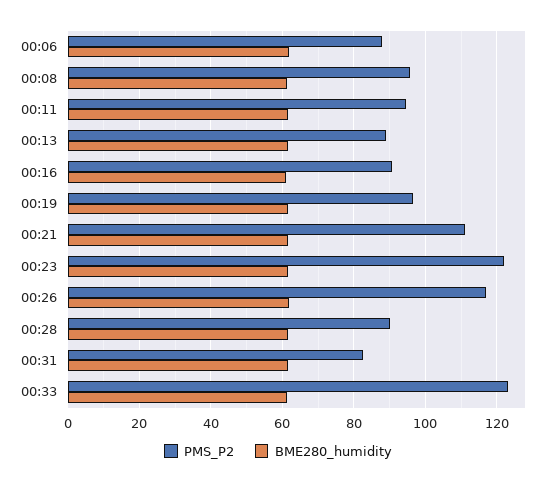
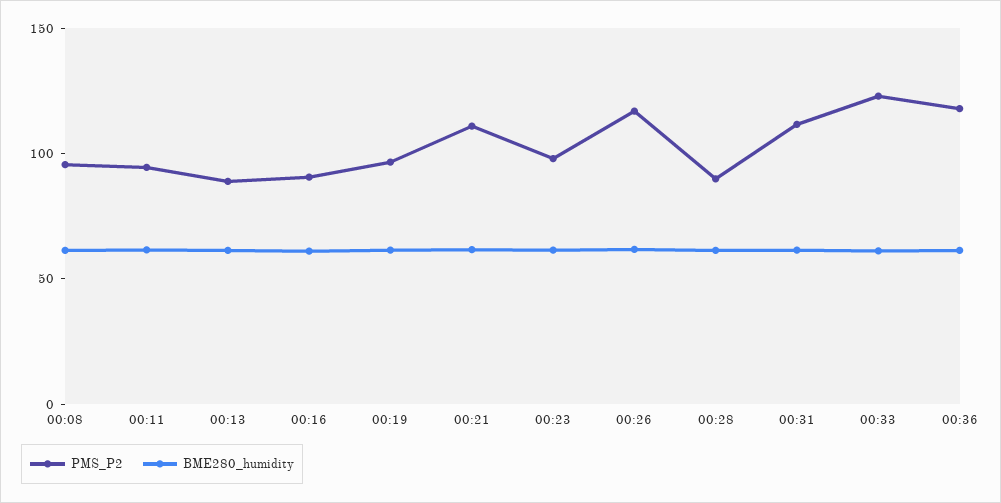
PMS_P2, 00:06: 88 -> none
BME280_humidity, 00:06: 62 -> none
PMS_P2, 00:23: 122 -> 100
PMS_P2, 00:31: 82 -> 110
PMS_P2, 00:36: none -> 120
BME280_humidity, 00:36: none -> 60

